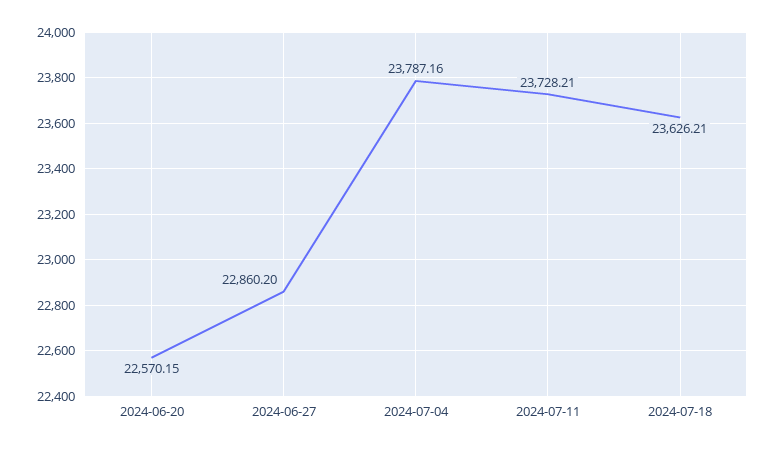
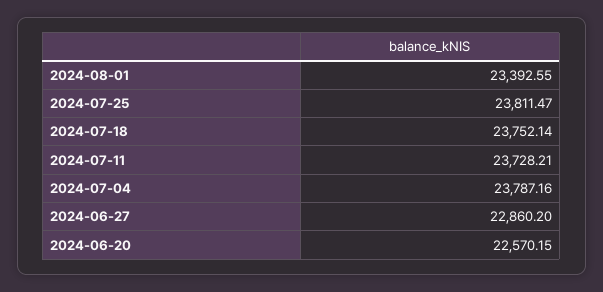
2024-07-18: 23626.21 -> 23752.14
2024-08-01: none -> 23392.55
2024-07-25: none -> 23811.47

